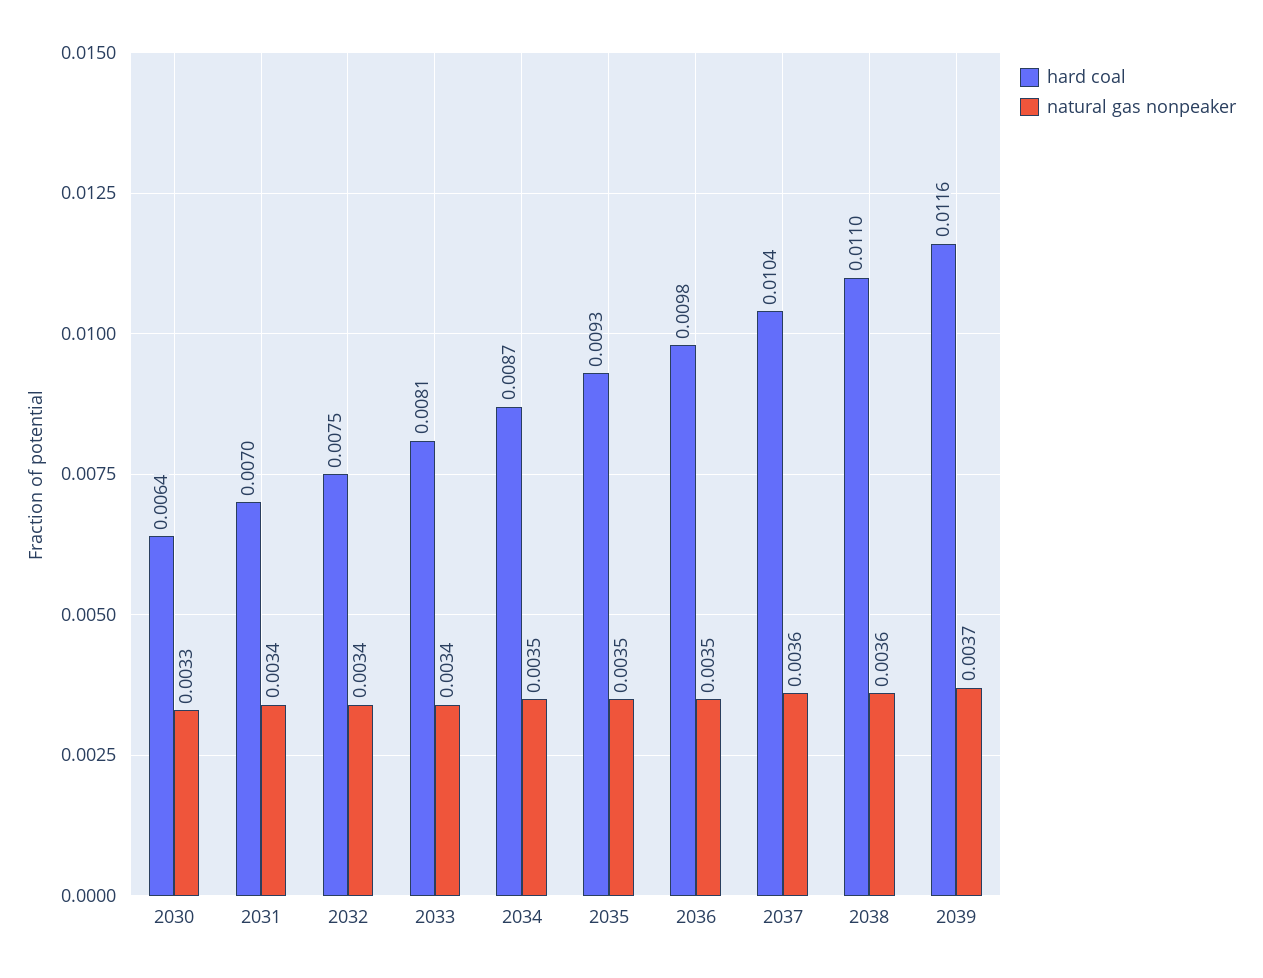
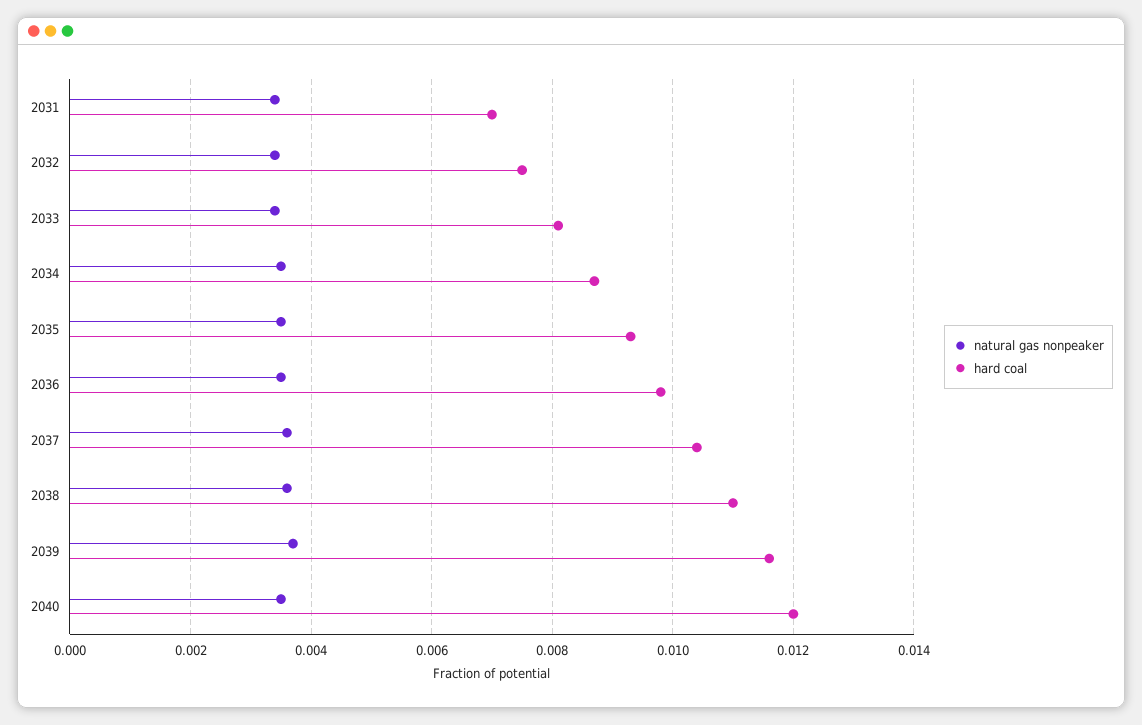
hard coal, 2030: 0.0064 -> none
natural gas nonpeaker, 2030: 0.0033 -> none
natural gas nonpeaker, 2040: none -> 0.0035
hard coal, 2040: none -> 0.012

